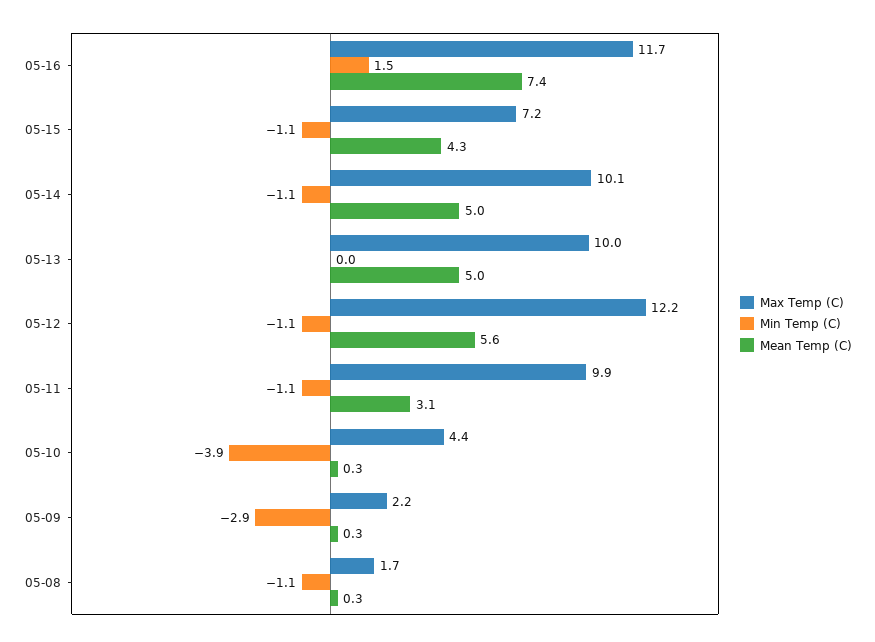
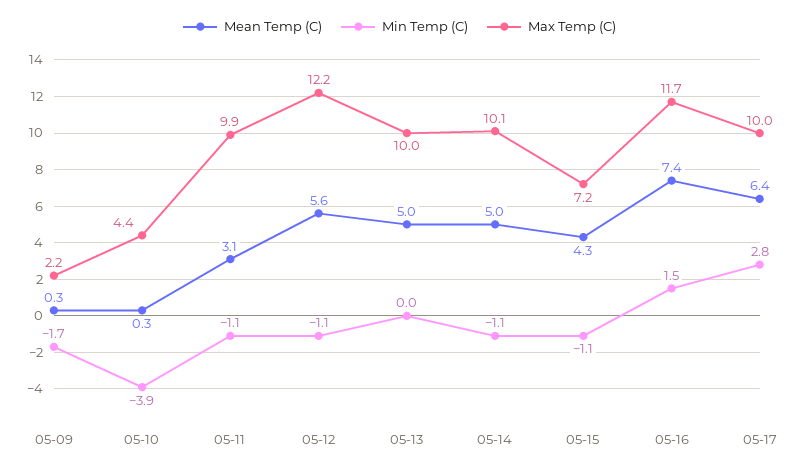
Min Temp (C), 05-09: -2.9 -> -1.7
Max Temp (C), 05-08: 1.7 -> none
Min Temp (C), 05-08: -1.1 -> none
Mean Temp (C), 05-08: 0.3 -> none
Mean Temp (C), 05-17: none -> 6.4
Min Temp (C), 05-17: none -> 2.8
Max Temp (C), 05-17: none -> 10

